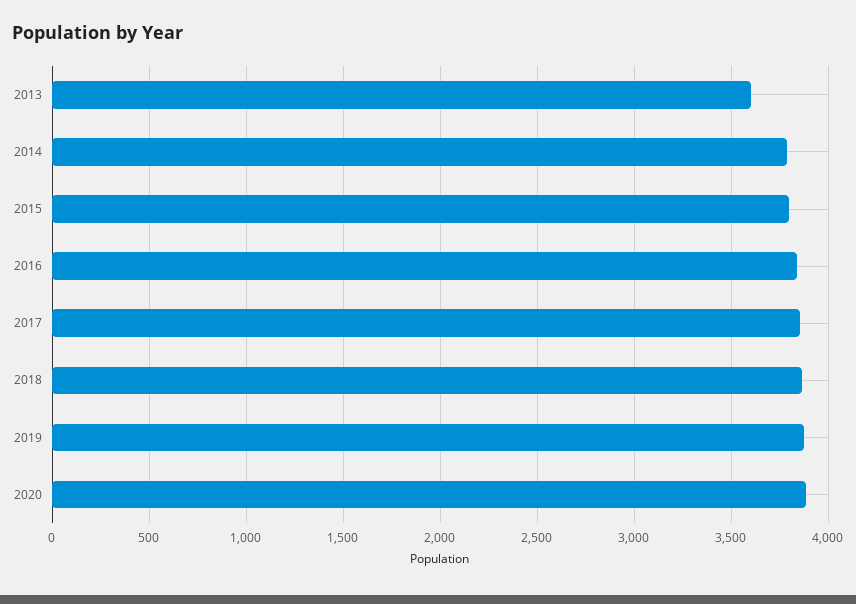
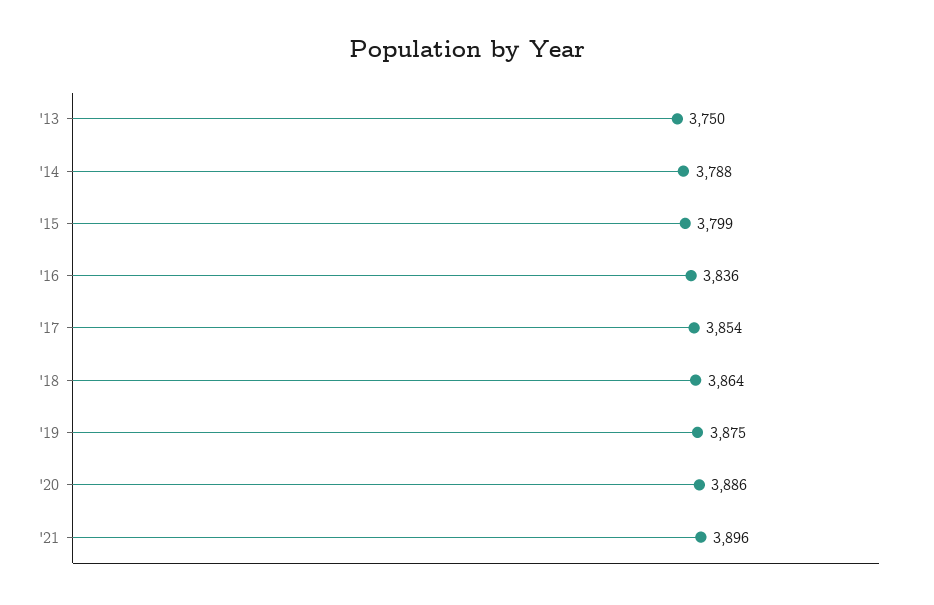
2013: 3600 -> 3750
'21: none -> 3896

